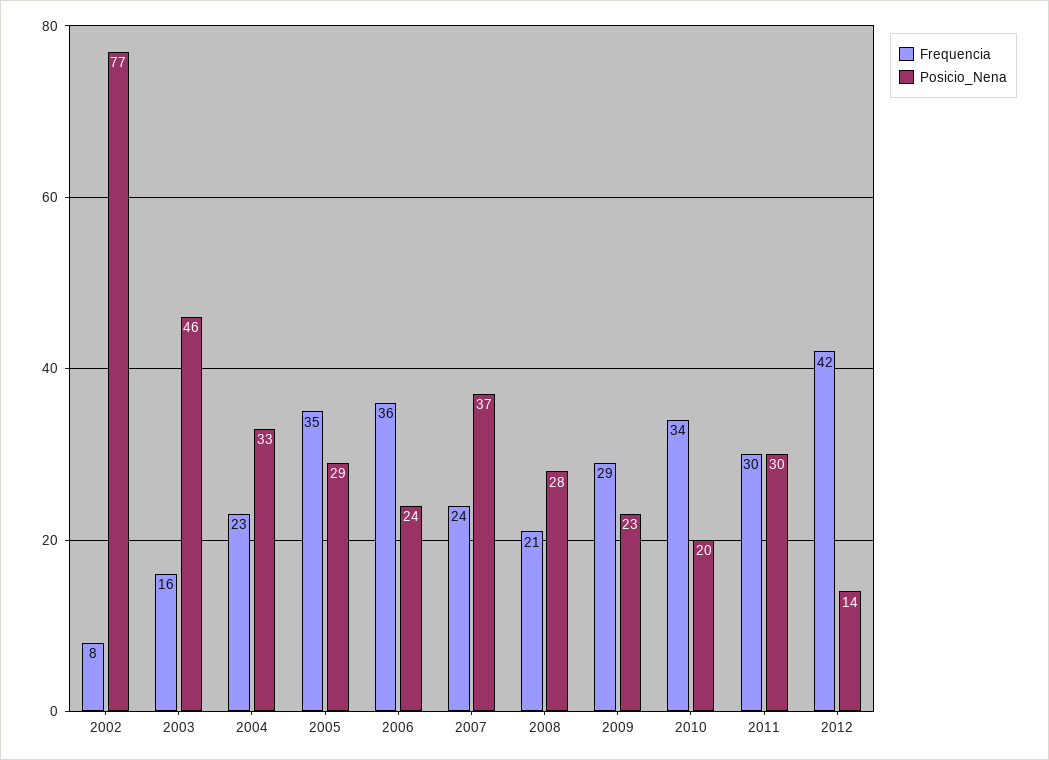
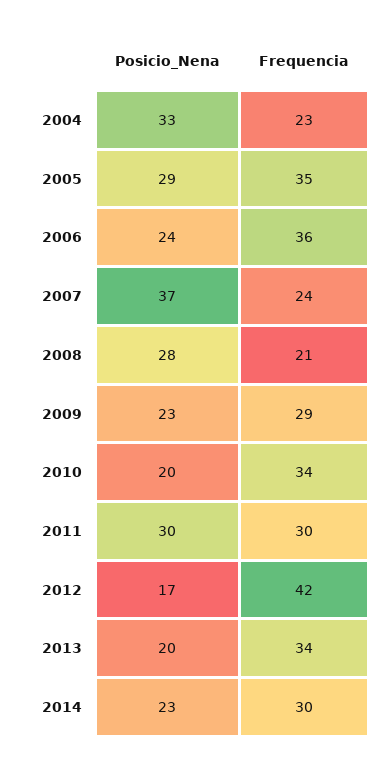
Frequencia, 2002: 8 -> none
Posicio_Nena, 2002: 77 -> none
Frequencia, 2003: 16 -> none
Posicio_Nena, 2003: 46 -> none
Posicio_Nena, 2012: 14 -> 17
Posicio_Nena, 2013: none -> 20
Frequencia, 2013: none -> 34
Posicio_Nena, 2014: none -> 23
Frequencia, 2014: none -> 30

